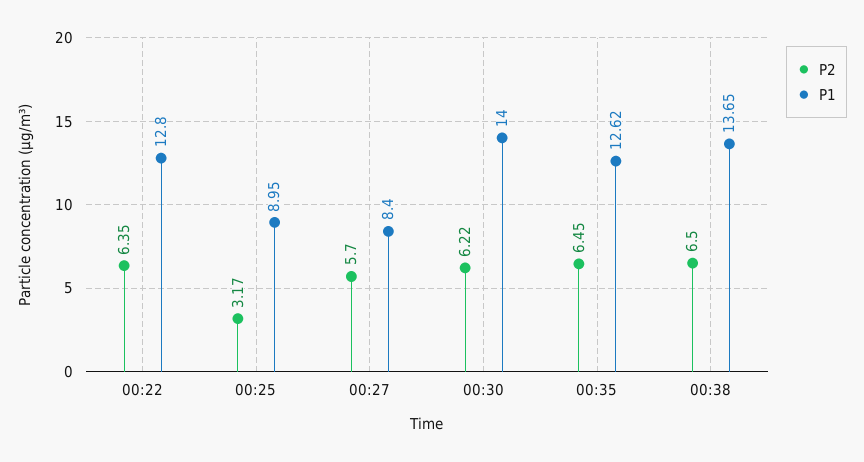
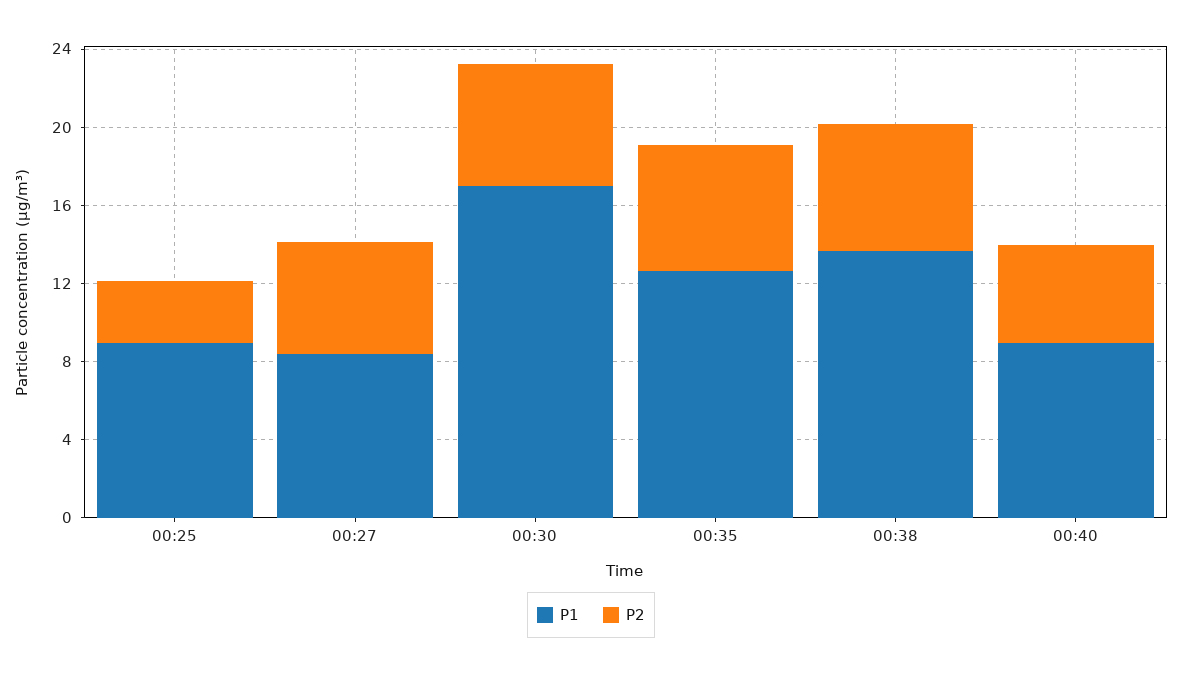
P2, 00:22: 6.35 -> none
P1, 00:22: 12.8 -> none
P1, 00:30: 14 -> 17
P1, 00:40: none -> 9
P2, 00:40: none -> 5

